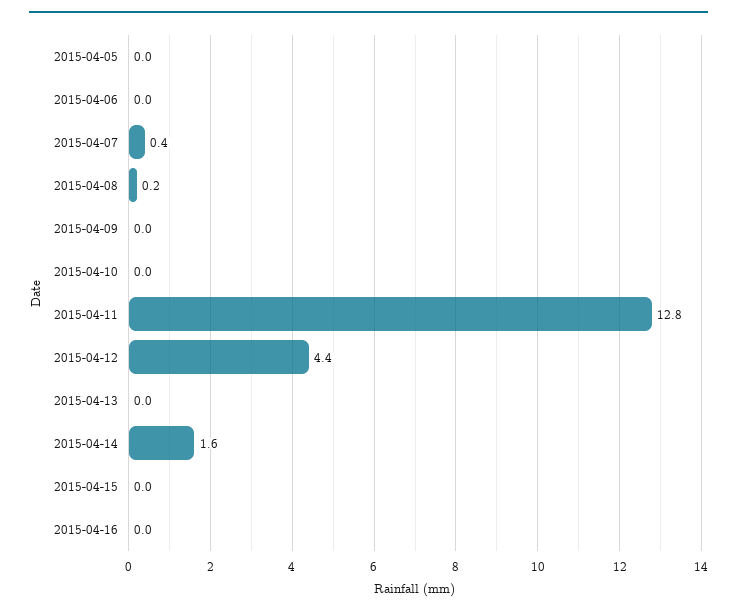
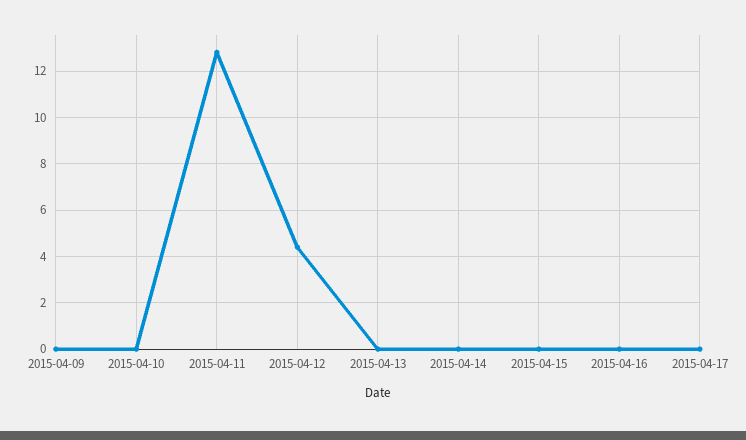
2015-04-05: 0 -> none
2015-04-06: 0 -> none
2015-04-07: 0.4 -> none
2015-04-08: 0.2 -> none
2015-04-14: 1.6 -> 0
2015-04-17: none -> 0

